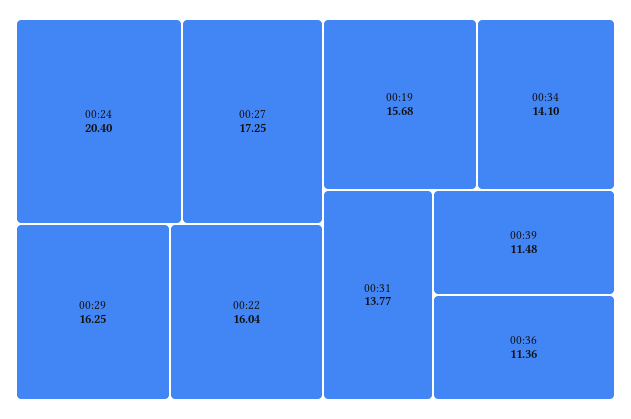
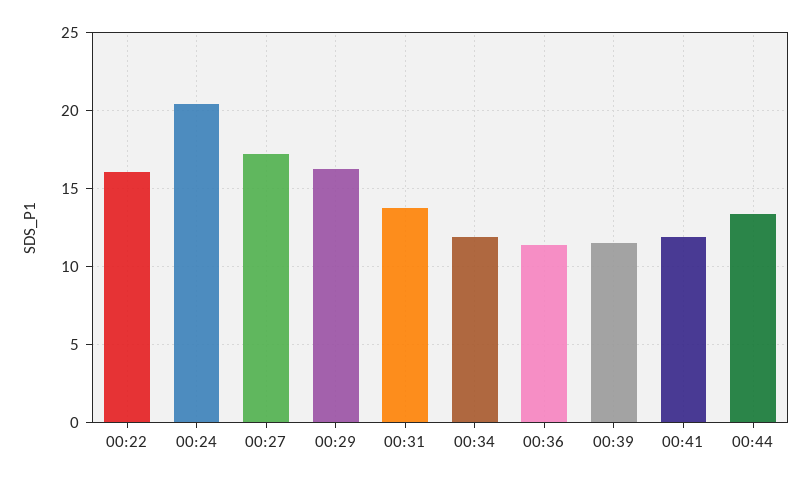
00:19: 15.68 -> none
00:34: 14.1 -> 12
00:41: none -> 12
00:44: none -> 13.5

